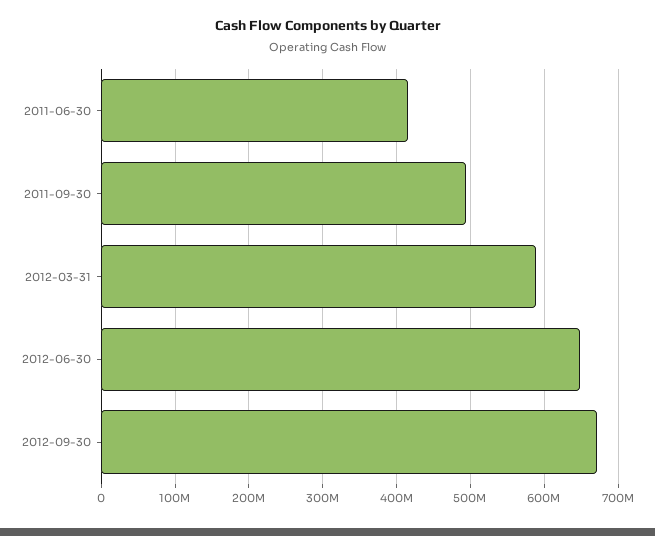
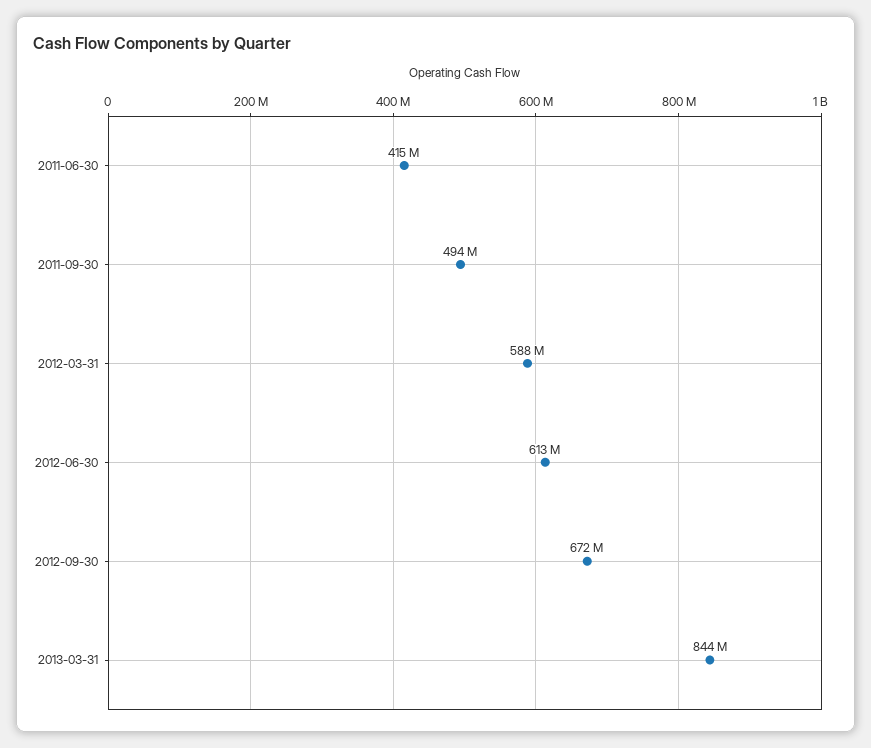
2012-06-30: 650000000 -> 613000000
2013-03-31: none -> 844000000

